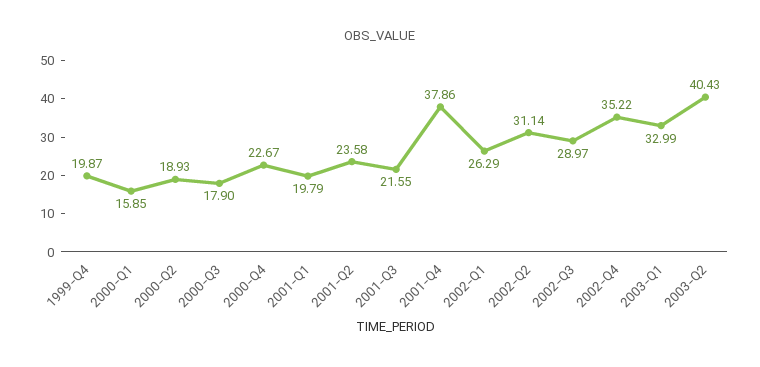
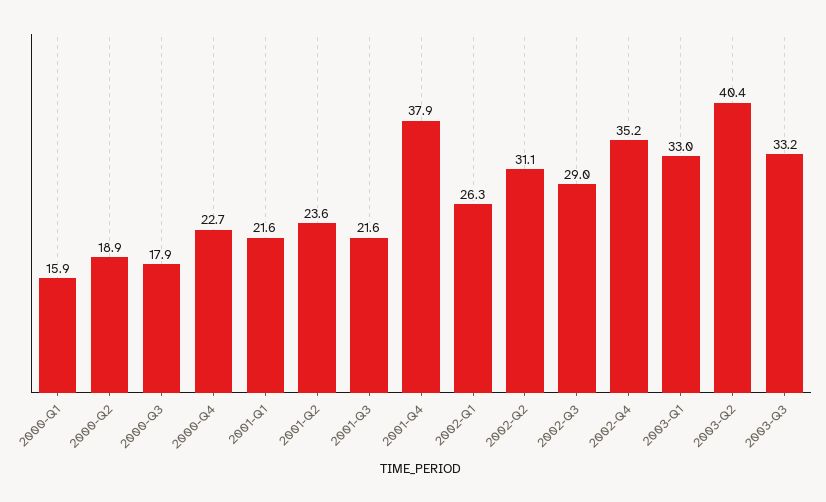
1999-Q4: 19.87 -> none
2001-Q1: 19.79 -> 21.6
2003-Q3: none -> 33.2

